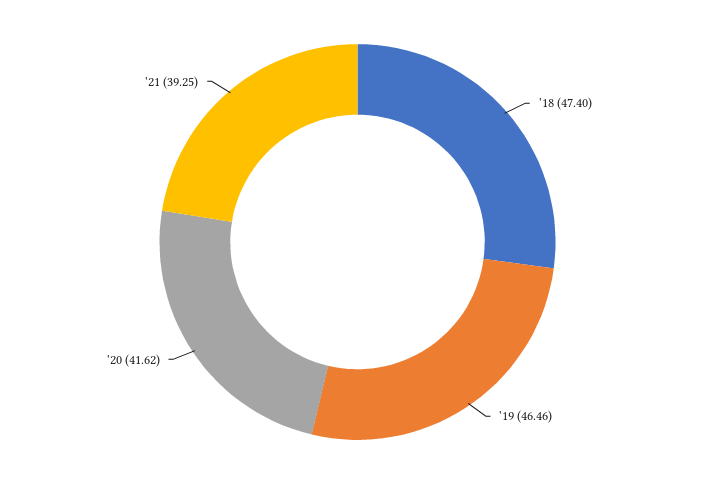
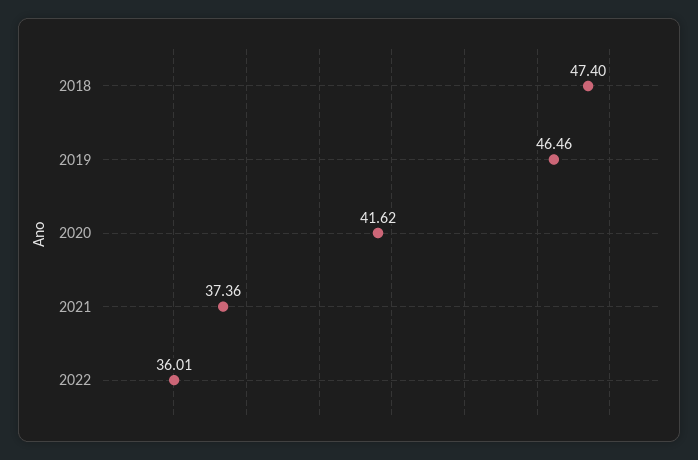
'21: 39.25 -> 37.36
2022: none -> 36.01

